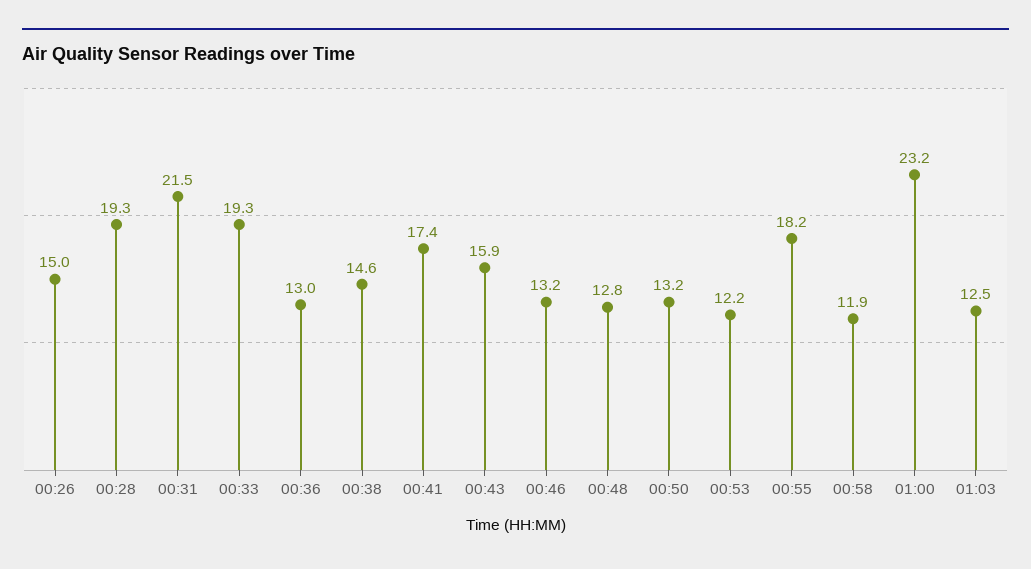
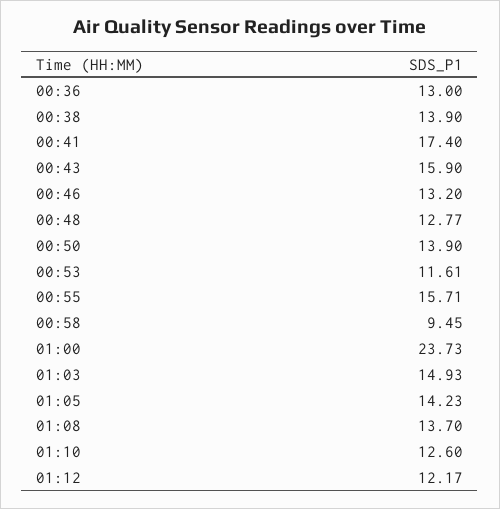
00:26: 15 -> none
00:28: 19.3 -> none
00:31: 21.5 -> none
00:33: 19.3 -> none
00:38: 14.6 -> 13.9
00:50: 13.2 -> 13.9
00:53: 12.2 -> 11.61
00:55: 18.2 -> 15.71
00:58: 11.9 -> 9.45
01:00: 23.2 -> 23.73
01:03: 12.5 -> 14.93
01:05: none -> 14.23
01:08: none -> 13.7
01:10: none -> 12.6
01:12: none -> 12.17

